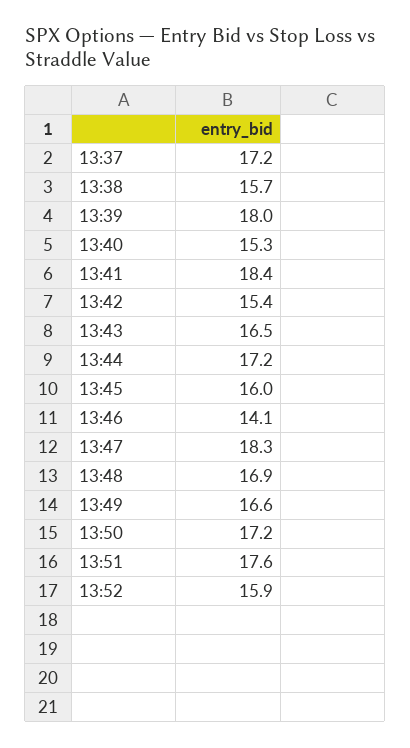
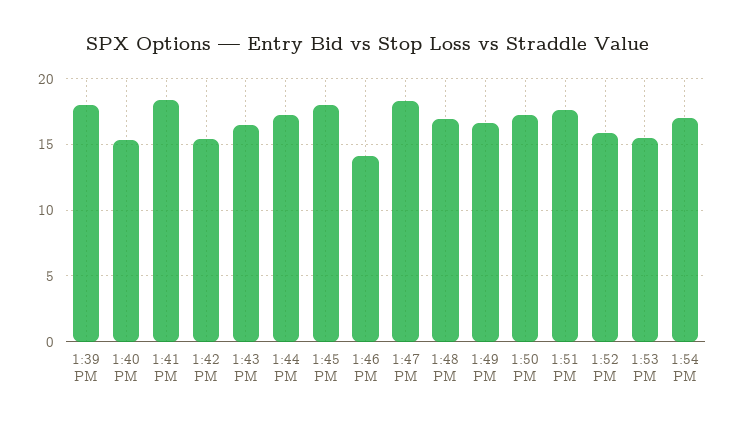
13:37: 17.2 -> none
13:38: 15.7 -> none
13:45: 16 -> 18
1:53 PM: none -> 15.5
1:54 PM: none -> 17

